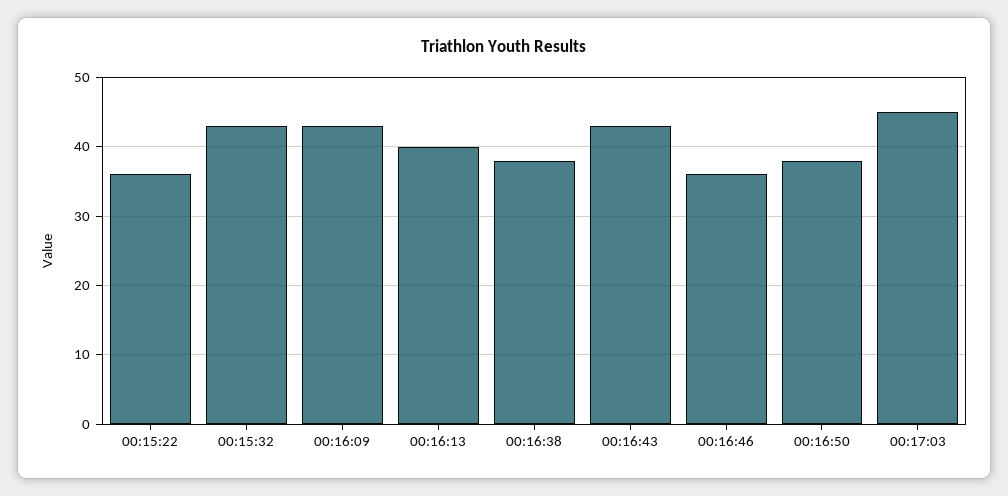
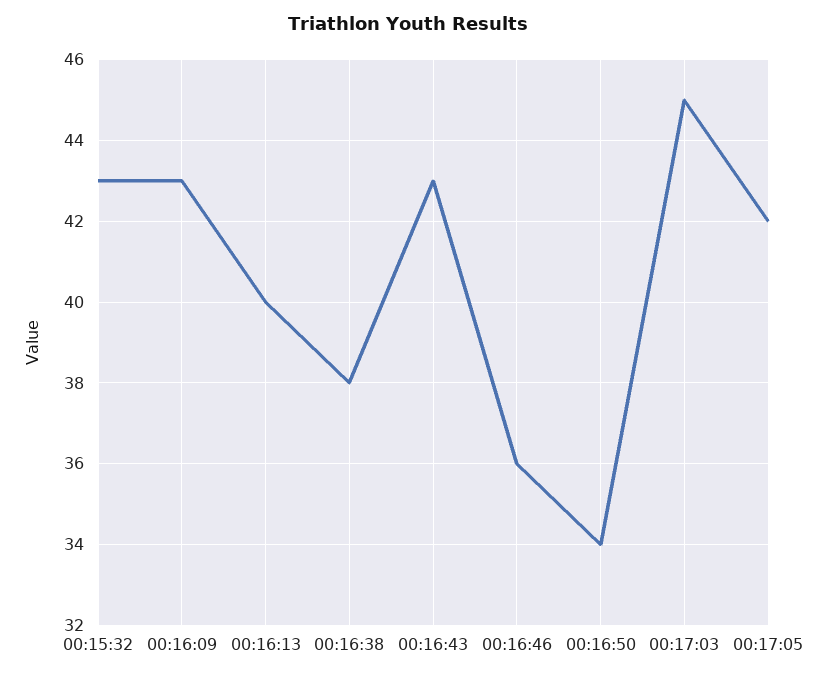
00:15:22: 36 -> none
00:16:50: 38 -> 34
00:17:05: none -> 42

